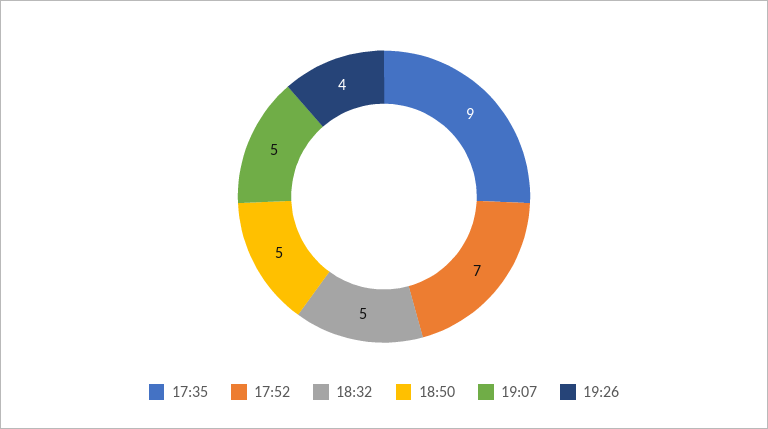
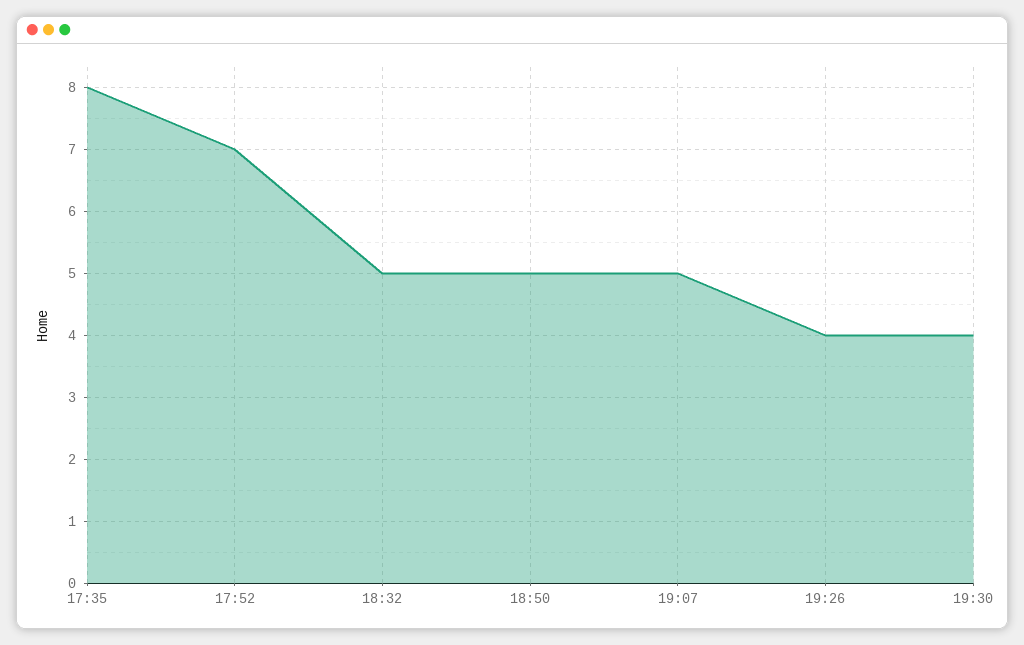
17:35: 9 -> 8
19:30: none -> 4

